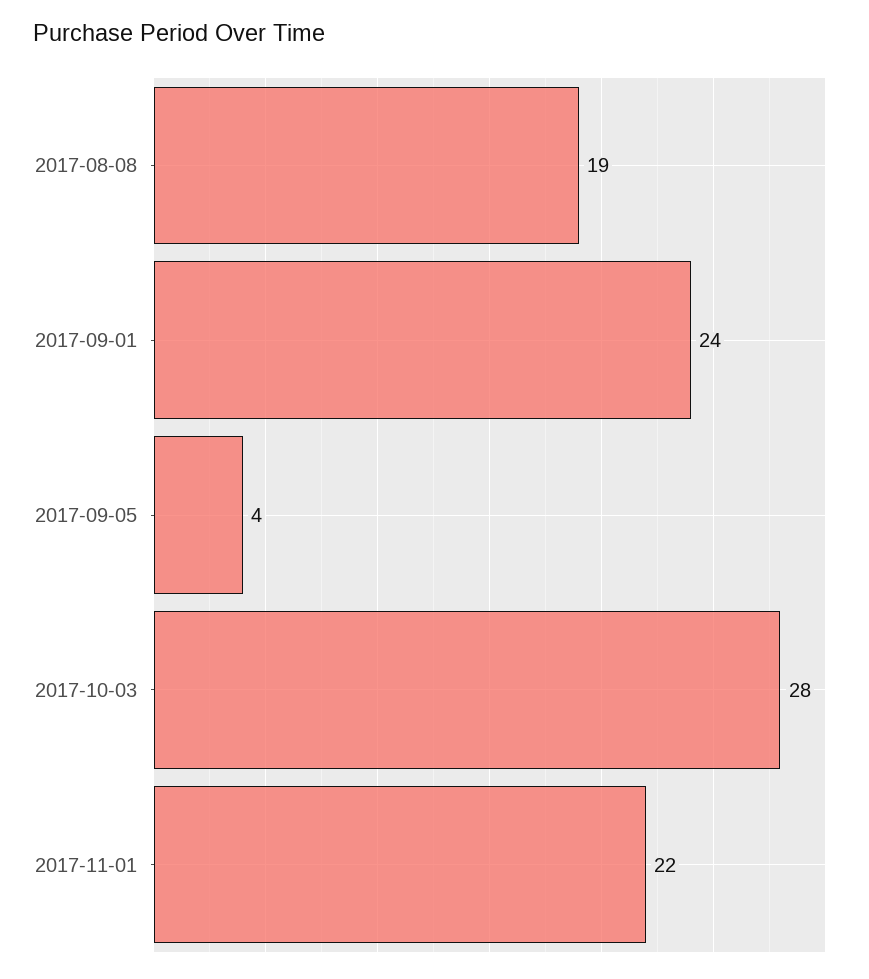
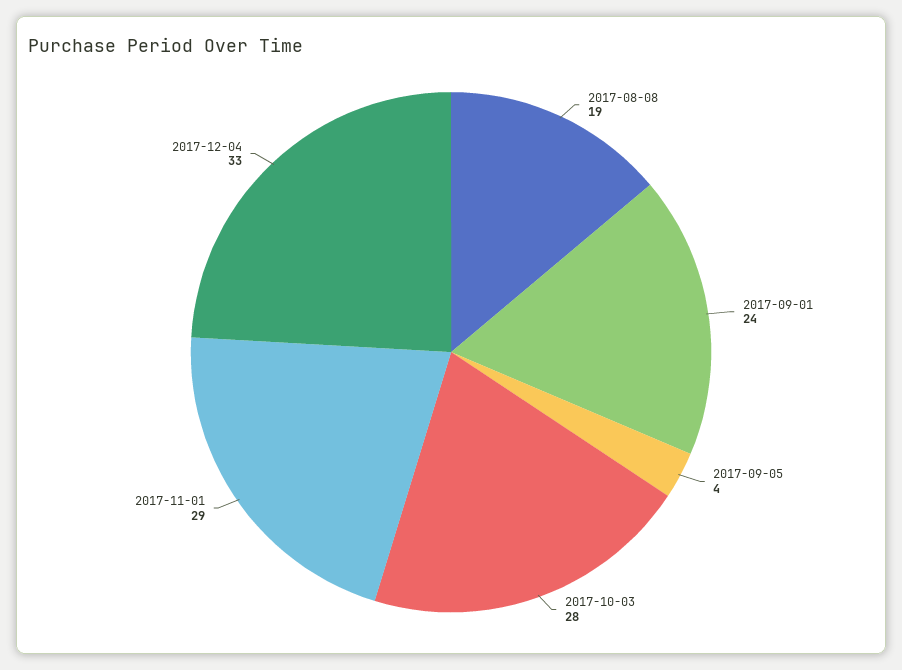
2017-11-01: 22 -> 29
2017-12-04: none -> 33

